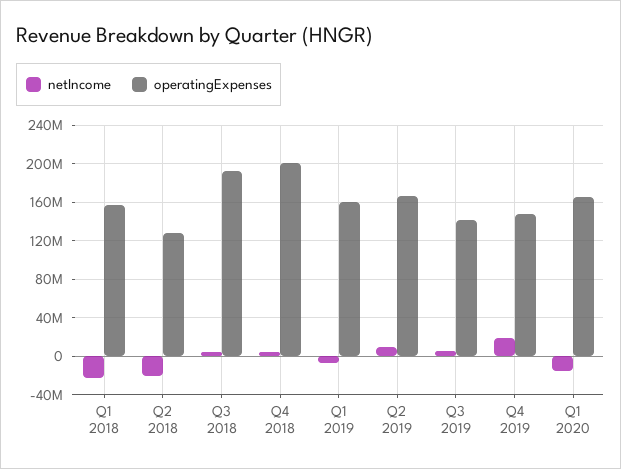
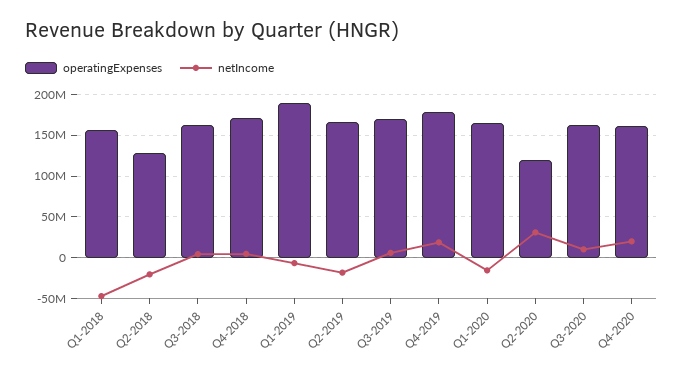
netIncome, Q1 2018: -20000000 -> -50000000
operatingExpenses, Q3 2018: 190000000 -> 160000000
operatingExpenses, Q4 2018: 200000000 -> 170000000
operatingExpenses, Q1 2019: 160000000 -> 190000000
netIncome, Q2 2019: 10000000 -> -20000000
operatingExpenses, Q3 2019: 140000000 -> 170000000
operatingExpenses, Q4 2019: 150000000 -> 180000000
operatingExpenses, Q2-2020: none -> 120000000
netIncome, Q2-2020: none -> 30000000
operatingExpenses, Q3-2020: none -> 160000000
netIncome, Q3-2020: none -> 10000000
operatingExpenses, Q4-2020: none -> 160000000
netIncome, Q4-2020: none -> 20000000

